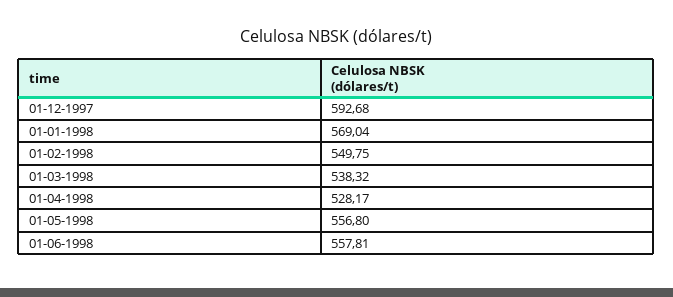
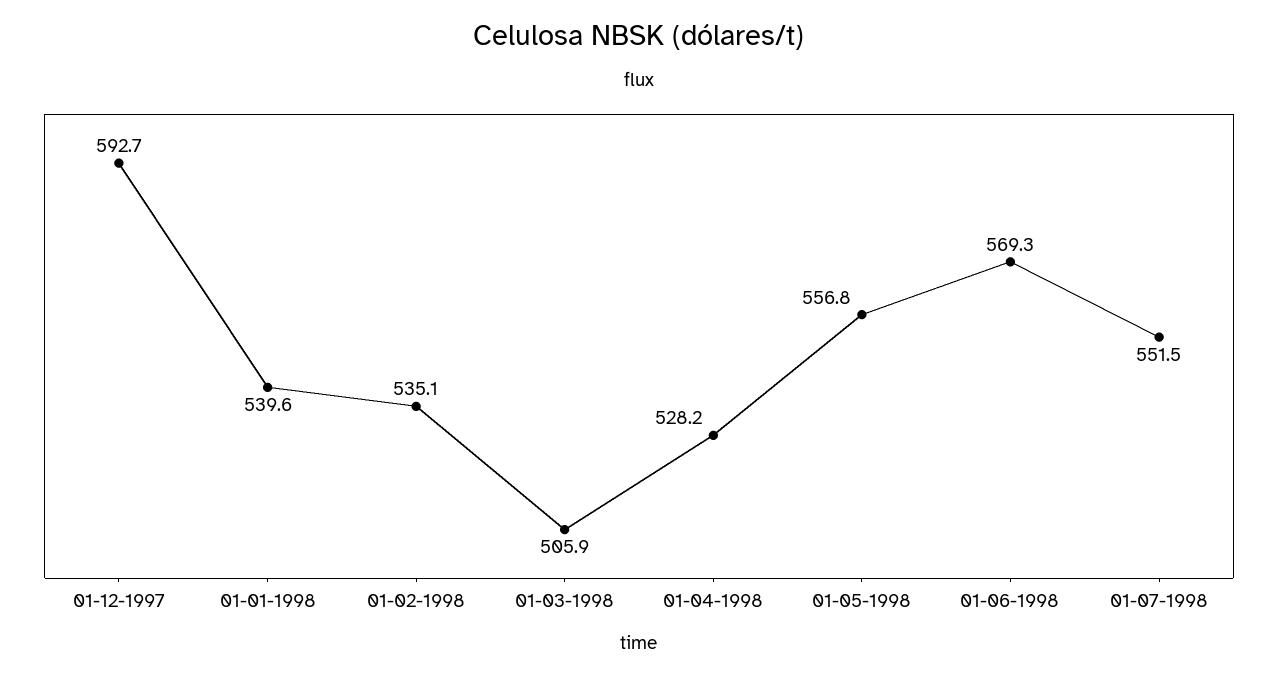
01-01-1998: 569.04 -> 539.6
01-02-1998: 549.75 -> 535.1
01-03-1998: 538.32 -> 505.9
01-06-1998: 557.81 -> 569.3
01-07-1998: none -> 551.5

